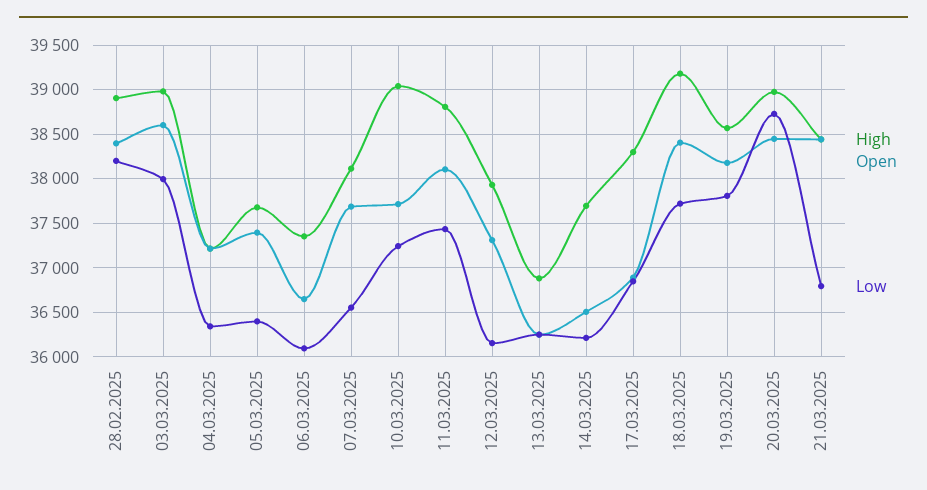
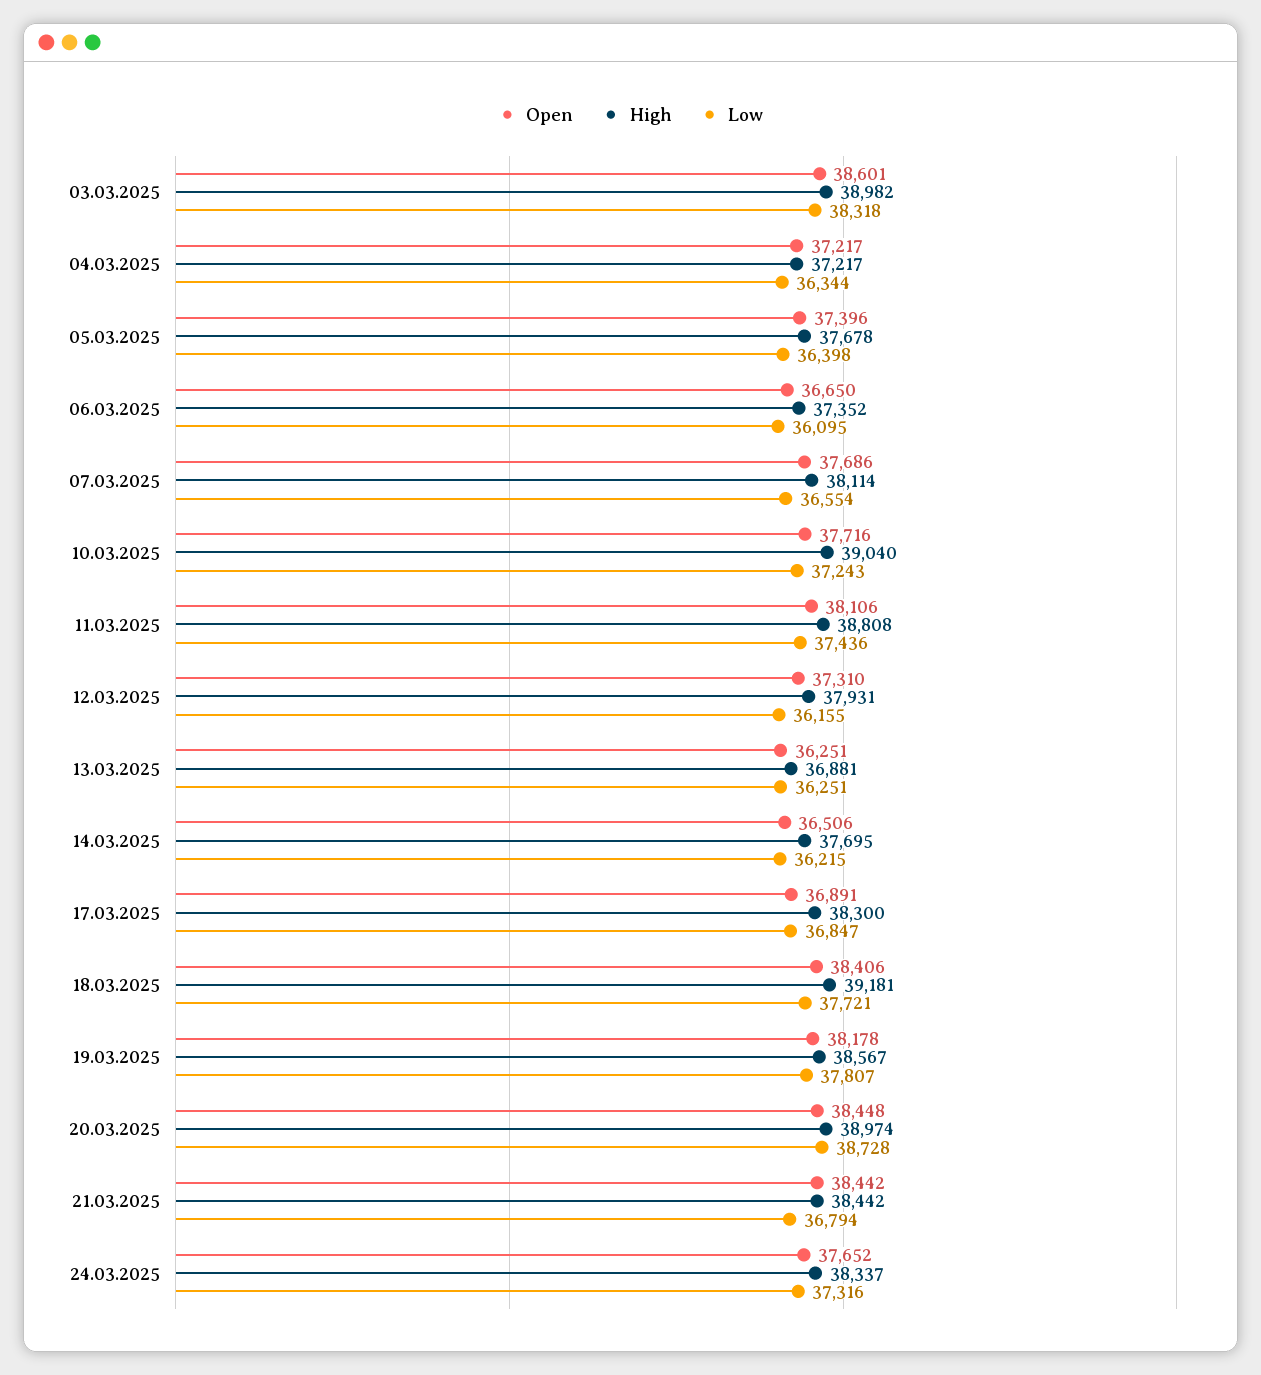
High, 28.02.2025: 38900 -> none
Open, 28.02.2025: 38400 -> none
Low, 28.02.2025: 38200 -> none
Low, 03.03.2025: 38000 -> 38318
Open, 24.03.2025: none -> 37652
High, 24.03.2025: none -> 38337
Low, 24.03.2025: none -> 37316

